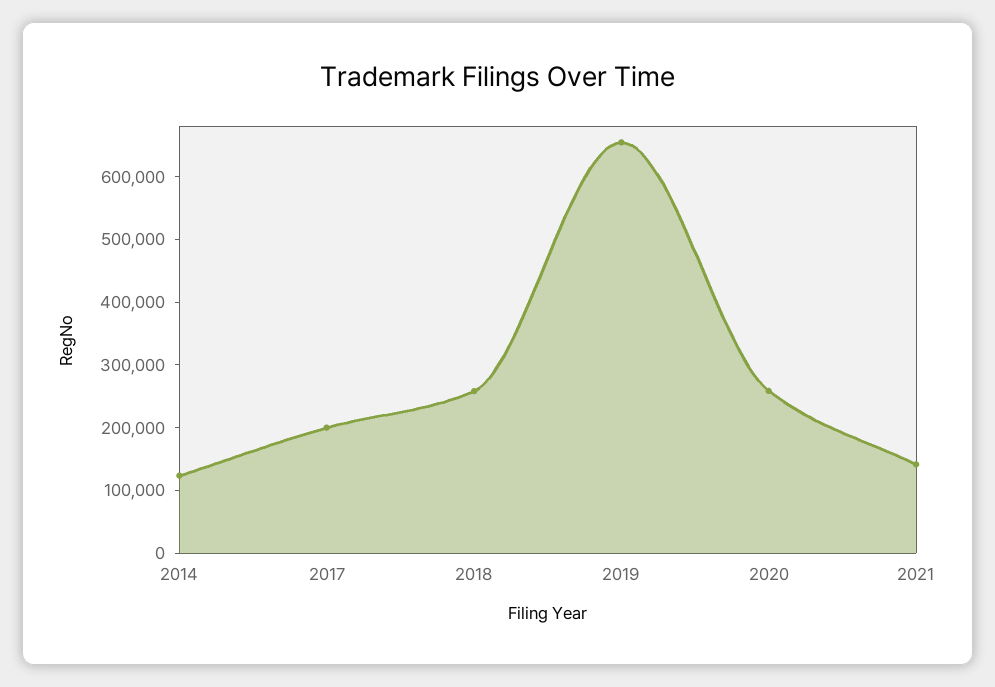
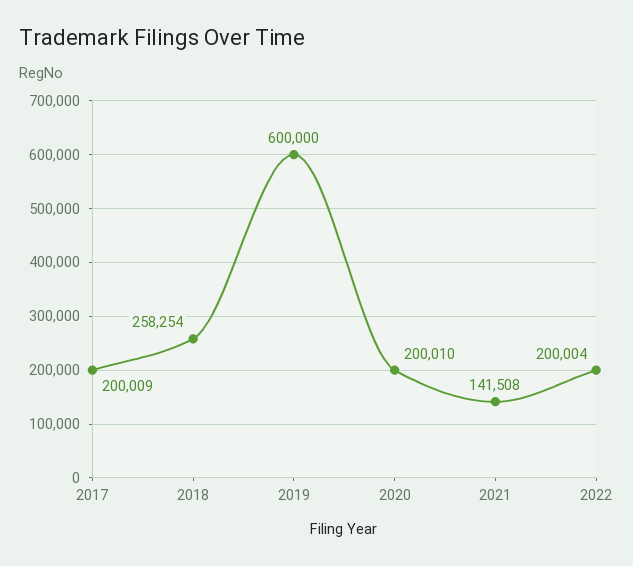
2014: 120000 -> none
2019: 660000 -> 600000
2020: 260000 -> 200010
2022: none -> 200004

